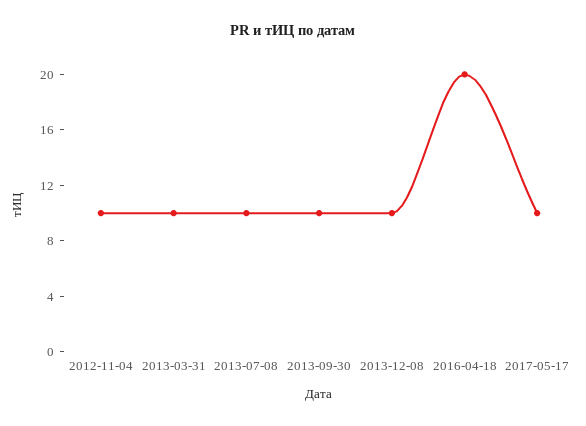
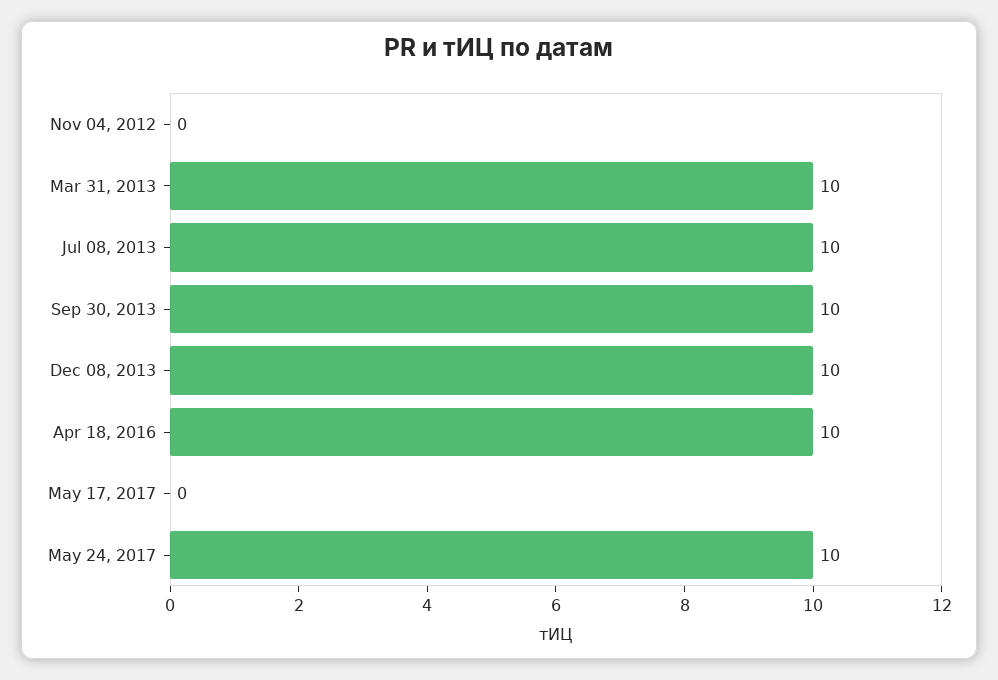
2012-11-04: 10 -> 0
2016-04-18: 20 -> 10
2017-05-17: 10 -> 0
May 24, 2017: none -> 10

